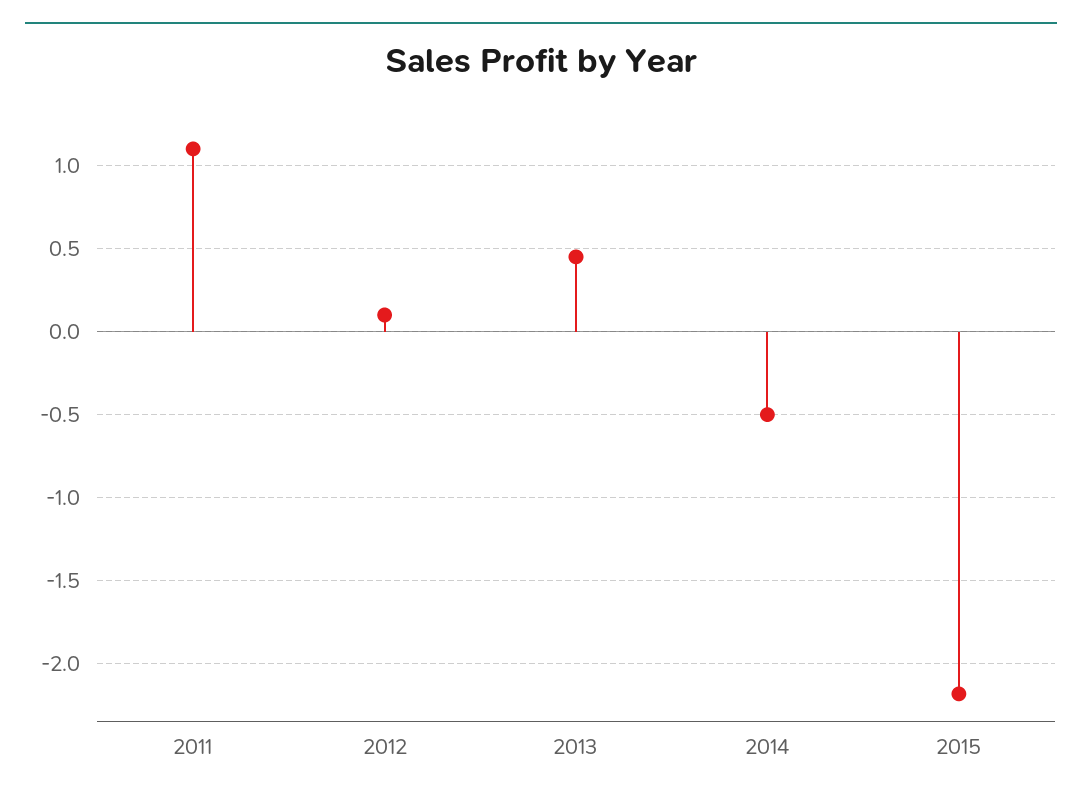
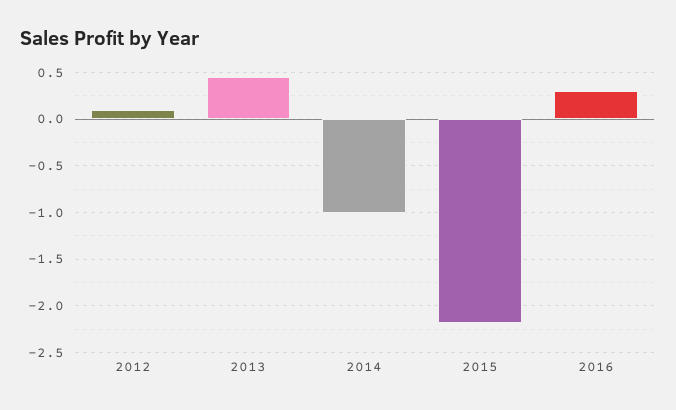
2011: 1.1 -> none
2014: -0.5 -> -1
2016: none -> 0.3

